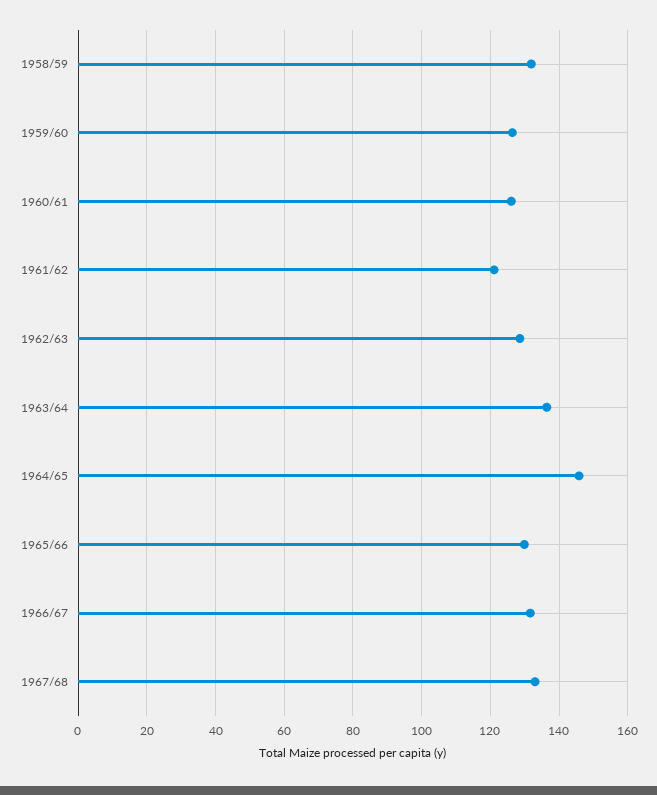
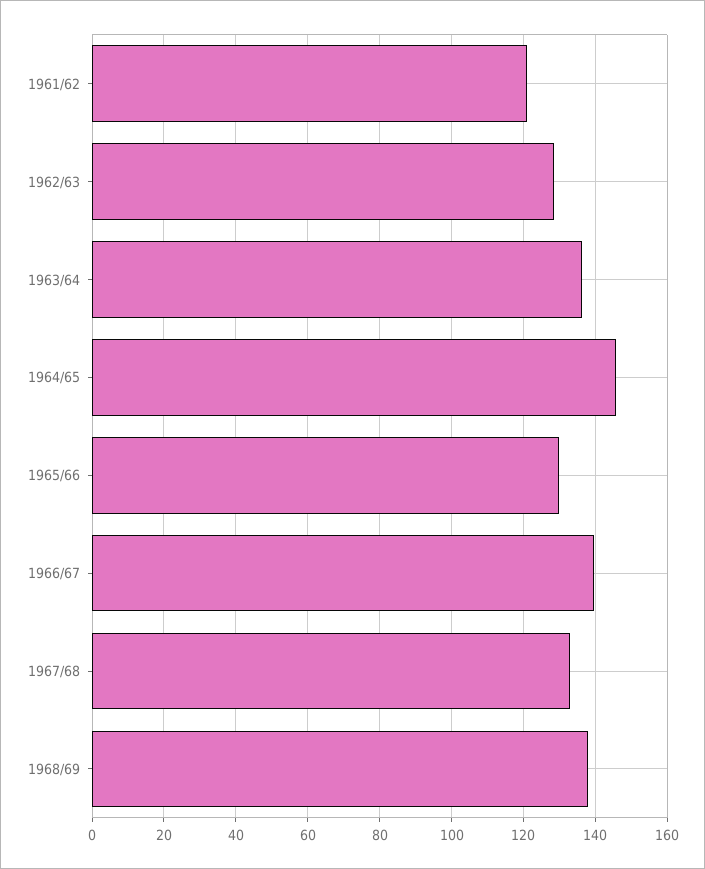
1958/59: 132 -> none
1959/60: 126 -> none
1960/61: 126 -> none
1966/67: 132 -> 140
1968/69: none -> 138

